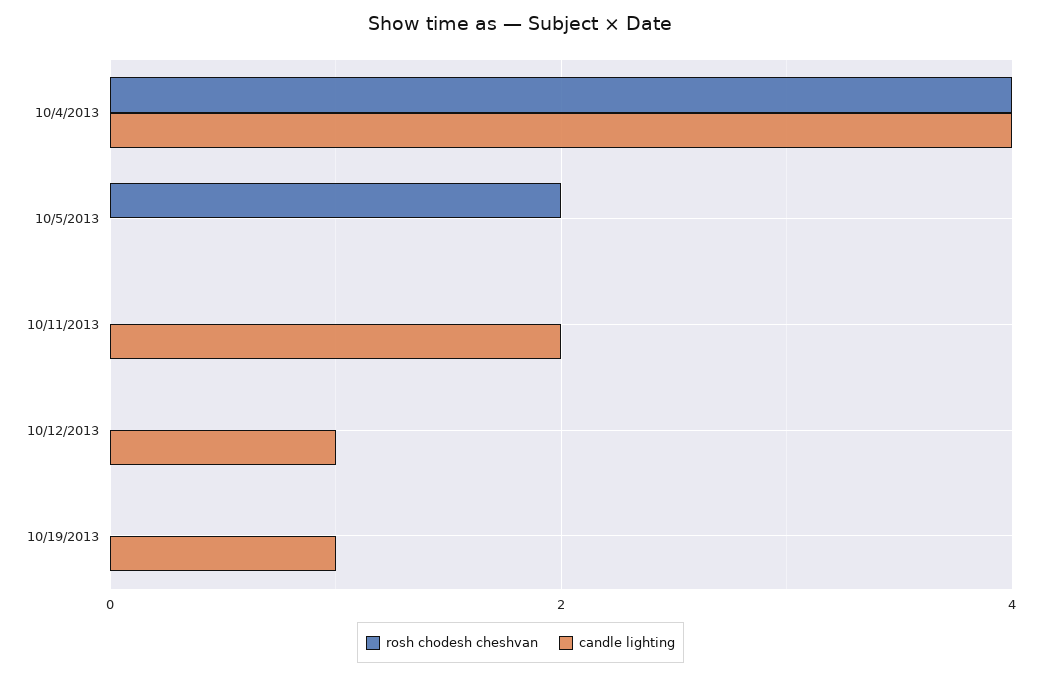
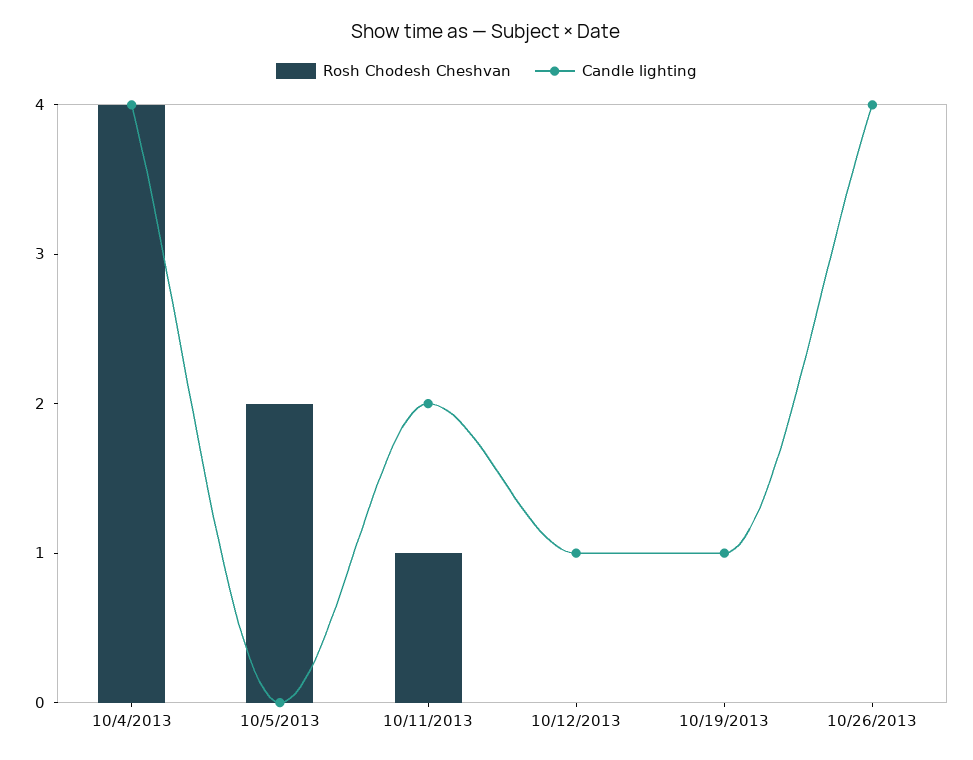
rosh chodesh cheshvan, 10/11/2013: 0 -> 1
rosh chodesh cheshvan, 10/26/2013: none -> 0
candle lighting, 10/26/2013: none -> 4

